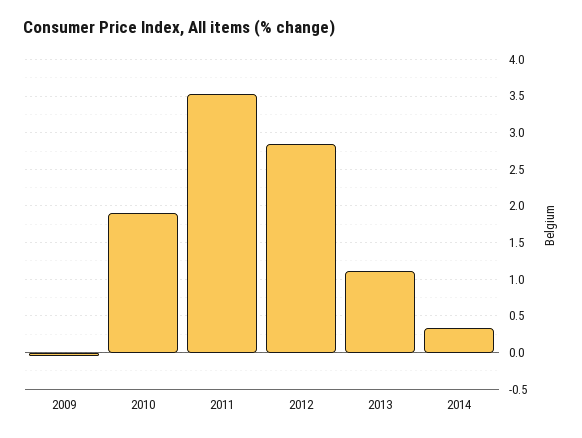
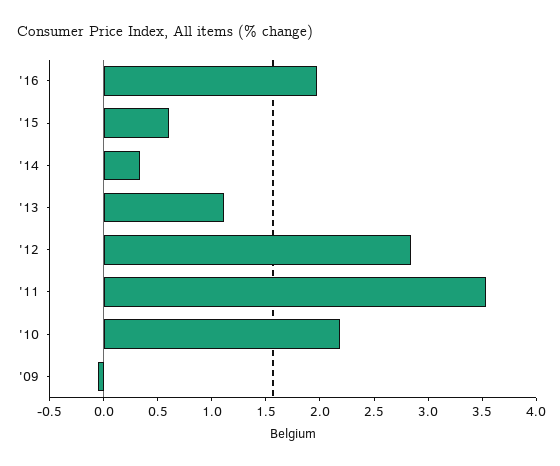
2010: 1.9 -> 2.2
'16: none -> 2
'15: none -> 0.6

